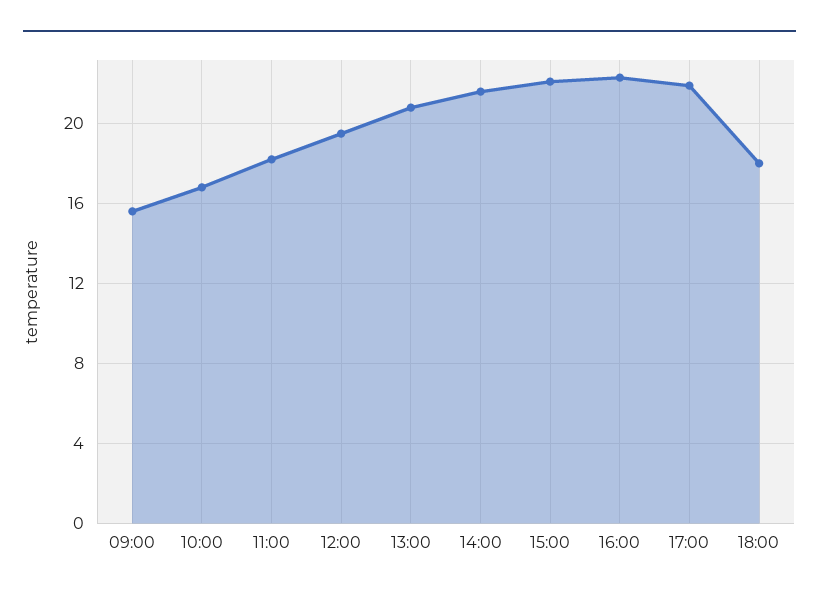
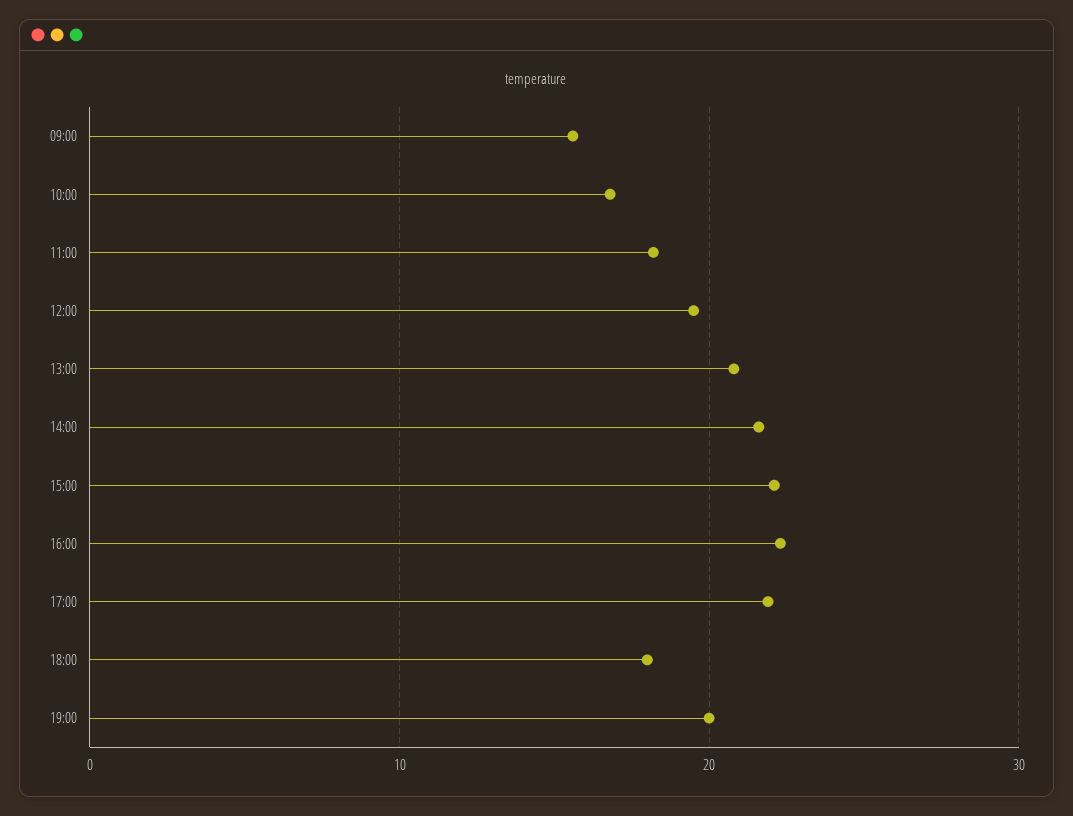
19:00: none -> 20

